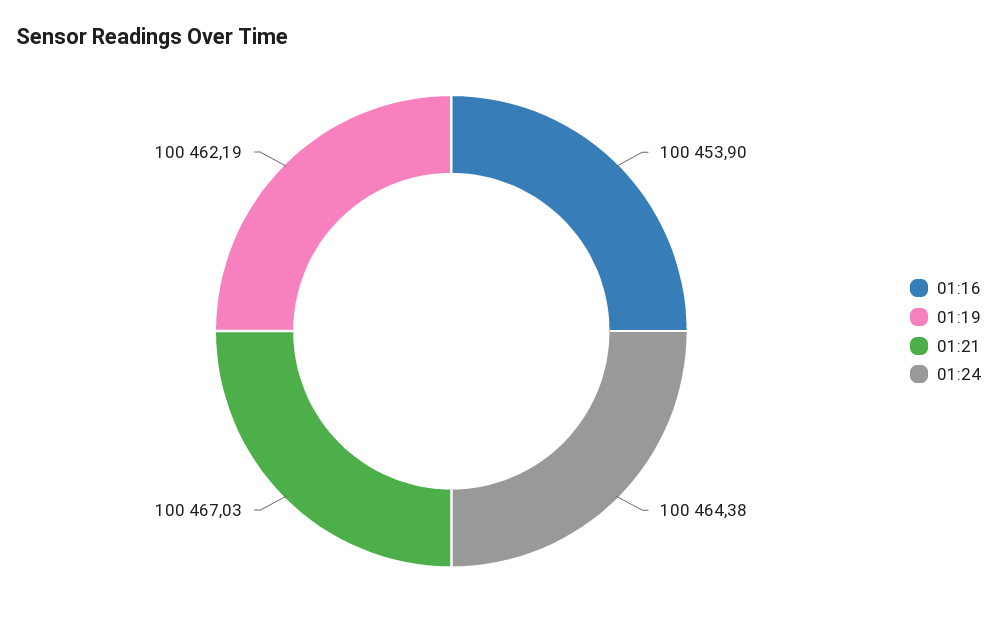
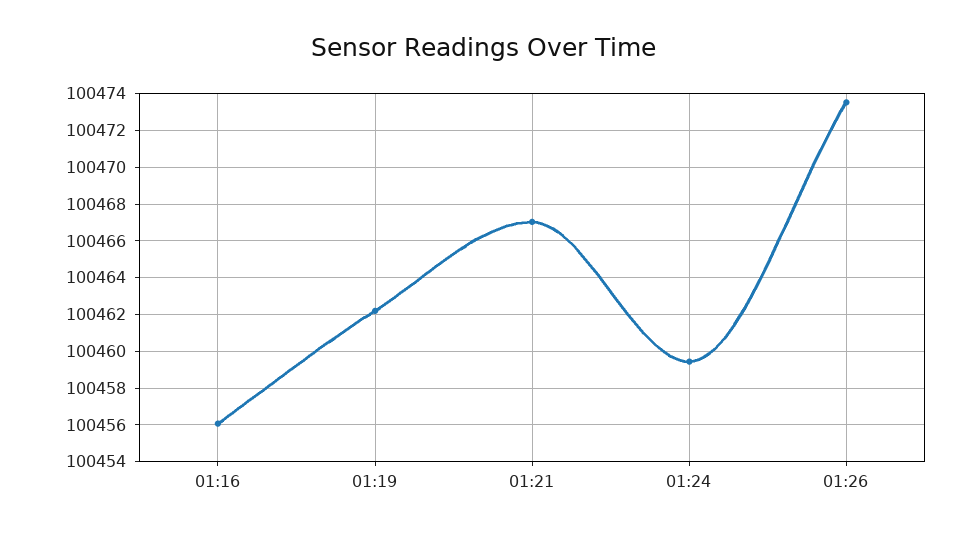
01:16: 100453.9 -> 100456
01:24: 100464.38 -> 100459.5
01:26: none -> 100473.5

